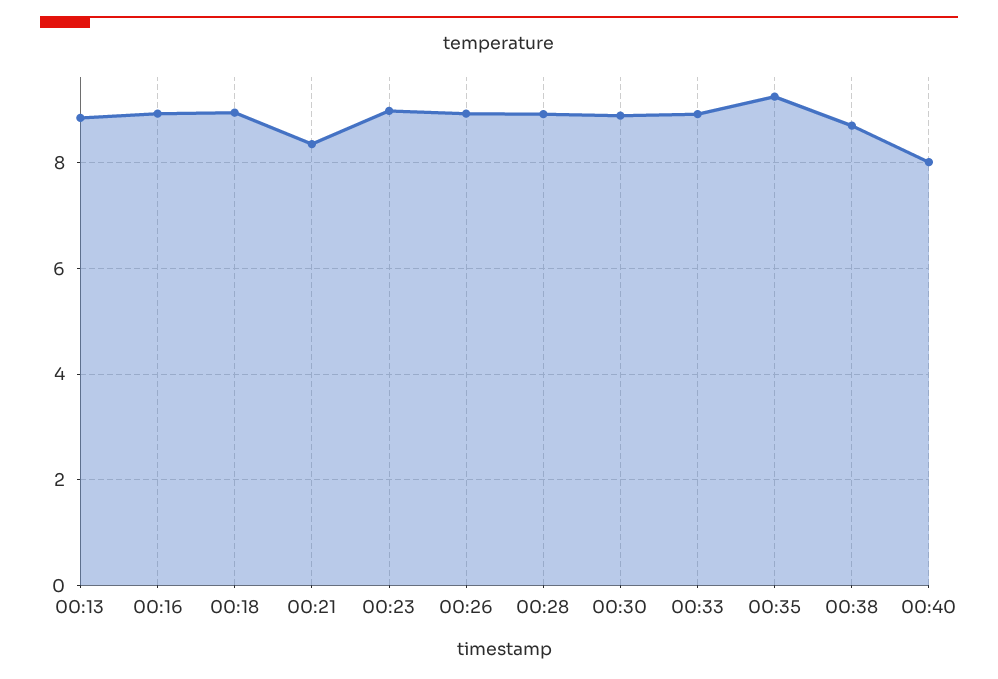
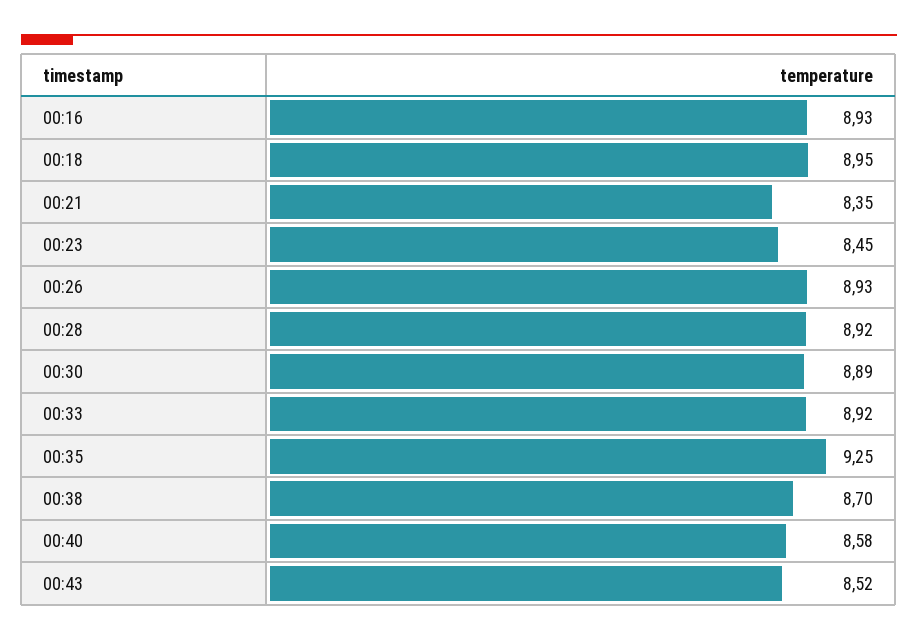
00:13: 8.8 -> none
00:23: 9 -> 8.45
00:40: 8 -> 8.58
00:43: none -> 8.52

